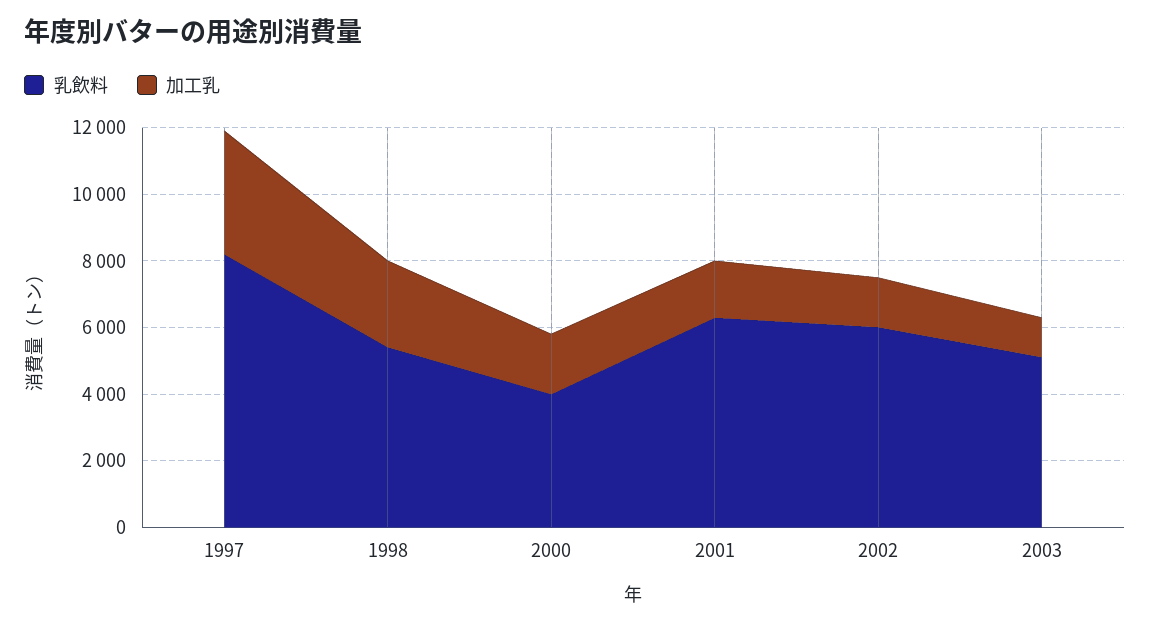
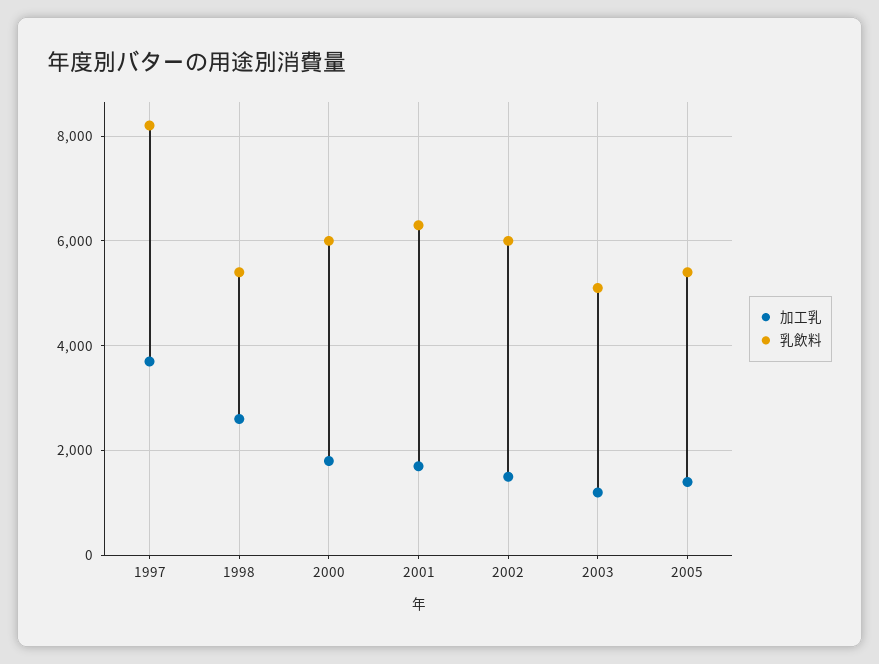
乳飲料, 2000: 4000 -> 6000
加工乳, 2005: none -> 1400
乳飲料, 2005: none -> 5400

